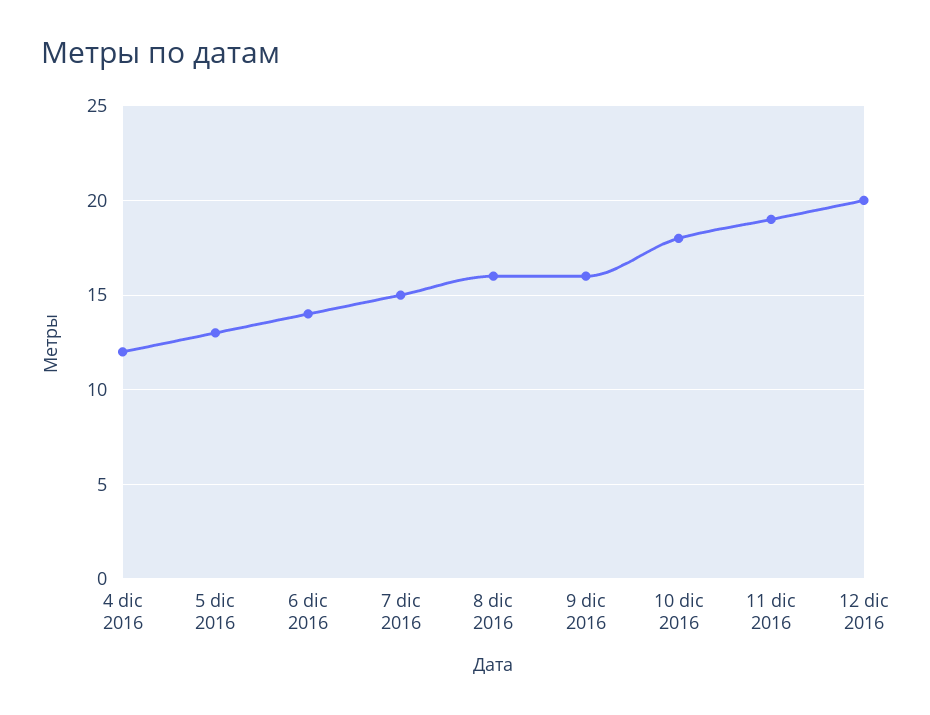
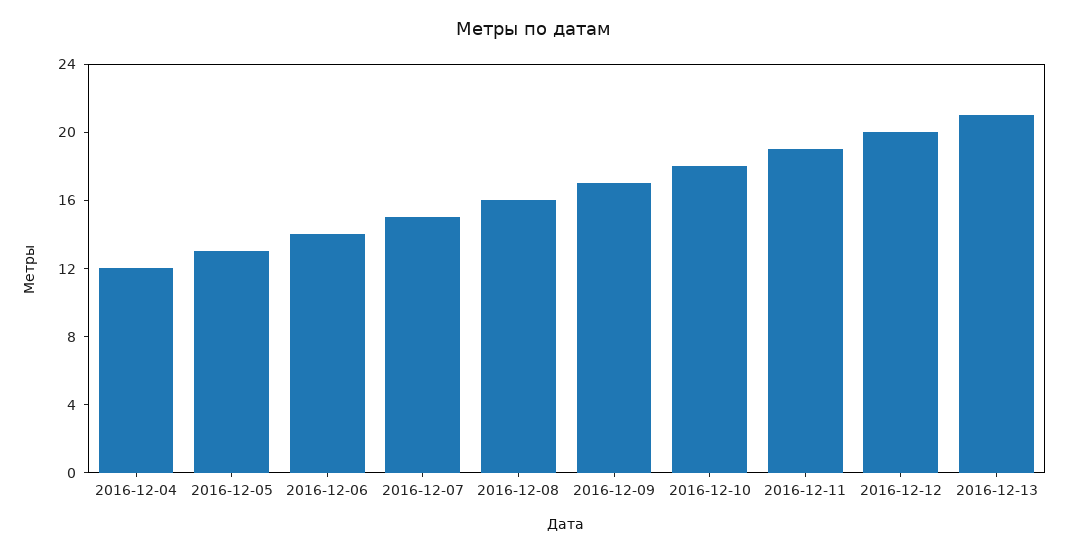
9 dic 2016: 16 -> 17
2016-12-13: none -> 21

